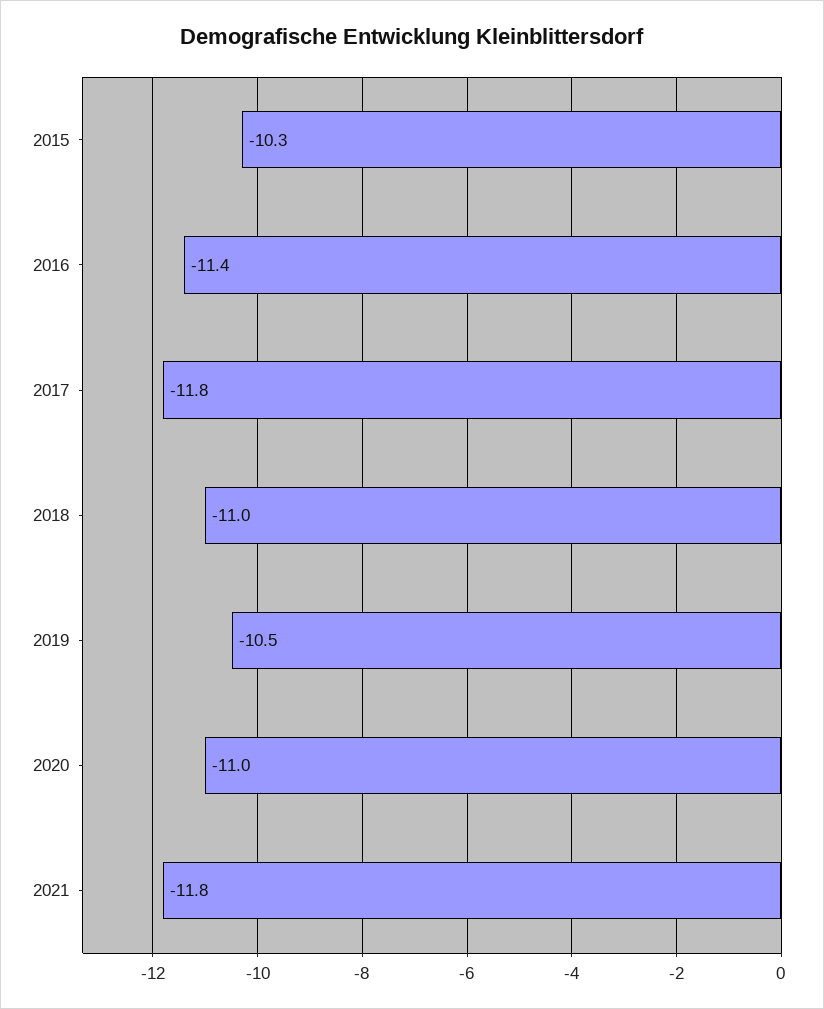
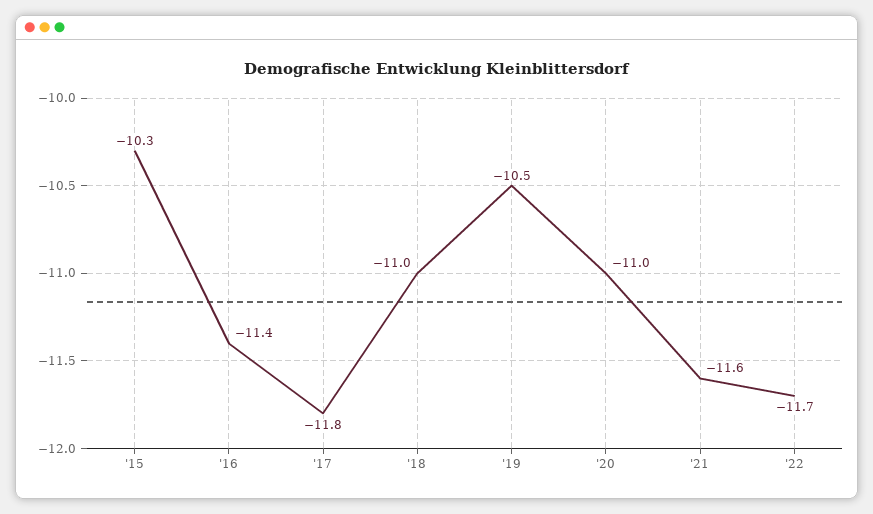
2021: -11.8 -> -11.6
'22: none -> -11.7

